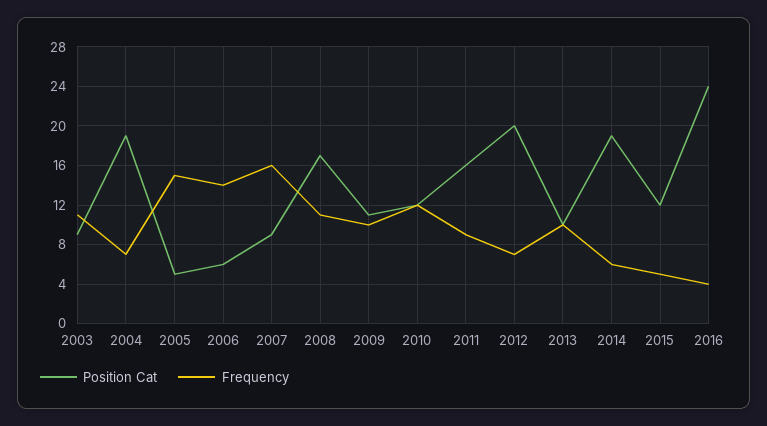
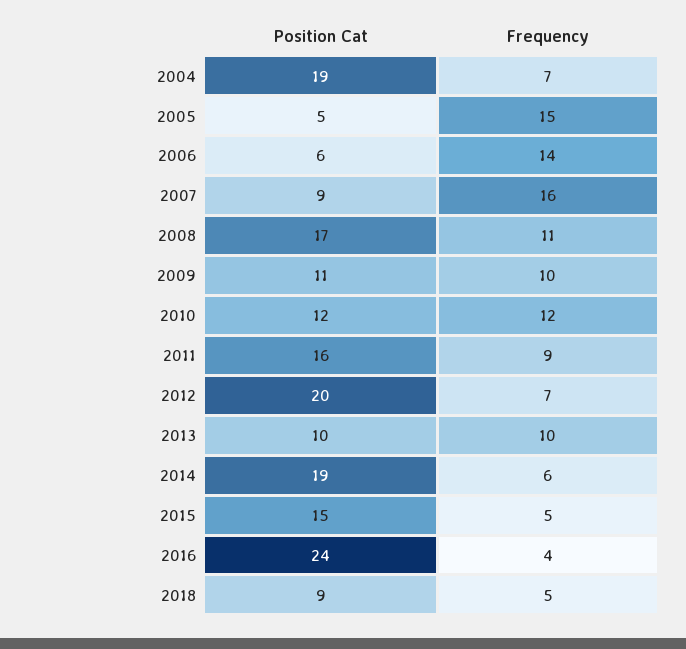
Position Cat, 2003: 9 -> none
Frequency, 2003: 11 -> none
Position Cat, 2015: 12 -> 15
Position Cat, 2018: none -> 9
Frequency, 2018: none -> 5

